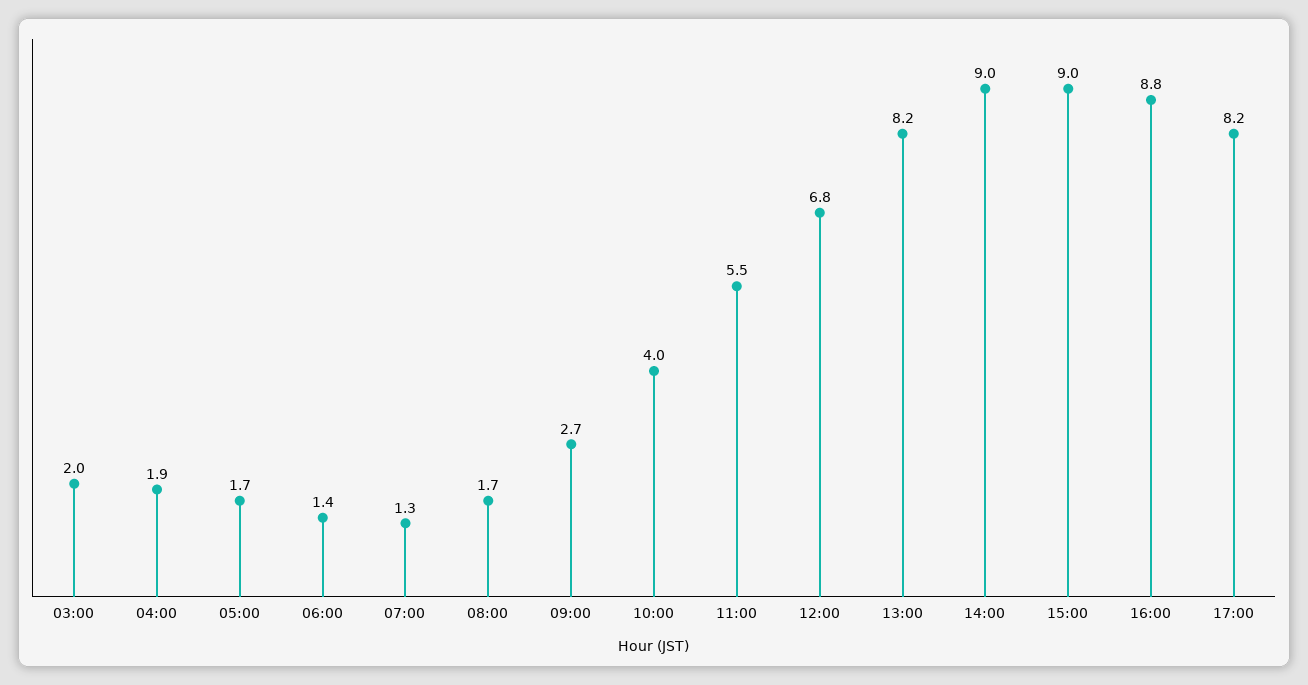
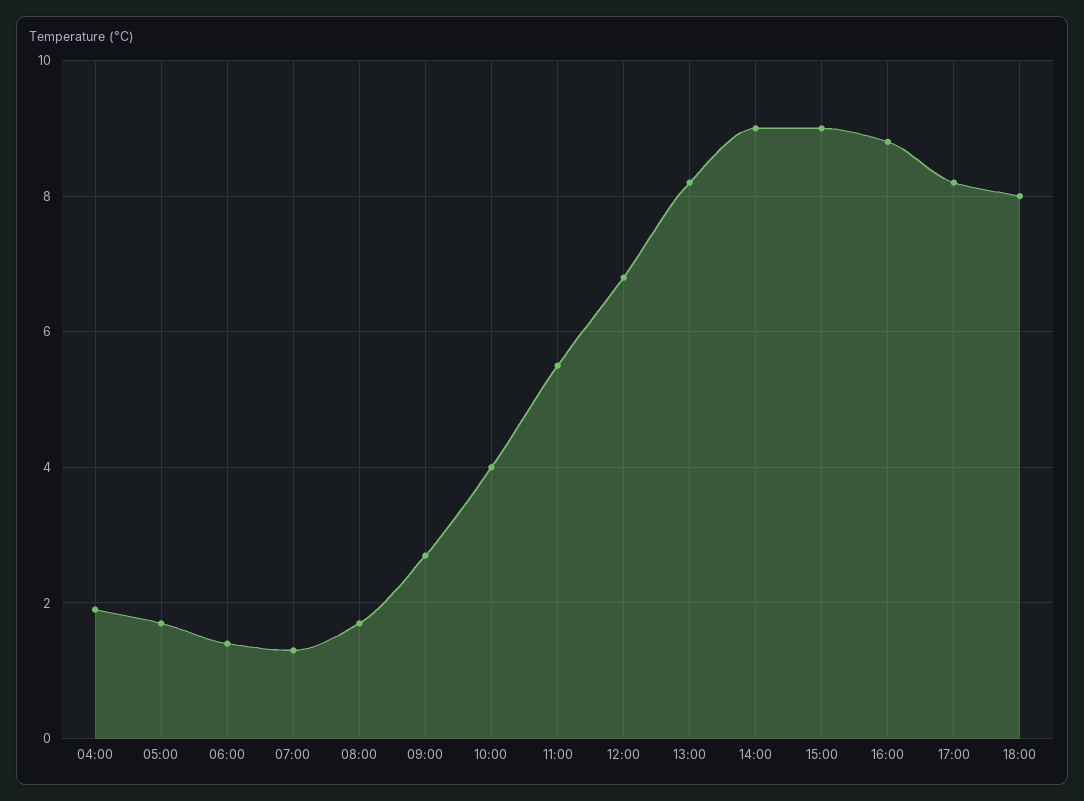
03:00: 2 -> none
18:00: none -> 8

